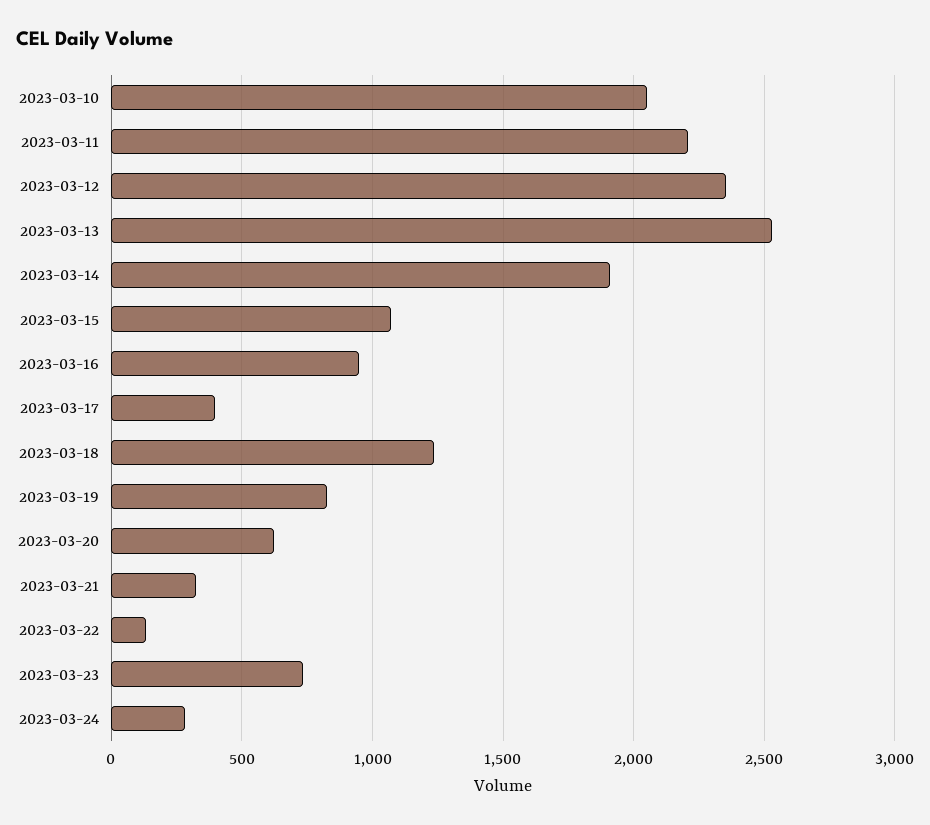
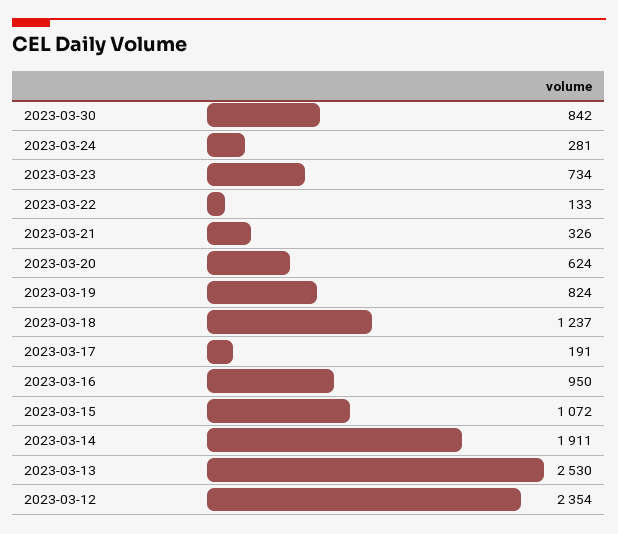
2023-03-10: 2050 -> none
2023-03-11: 2200 -> none
2023-03-17: 400 -> 191
2023-03-30: none -> 842

